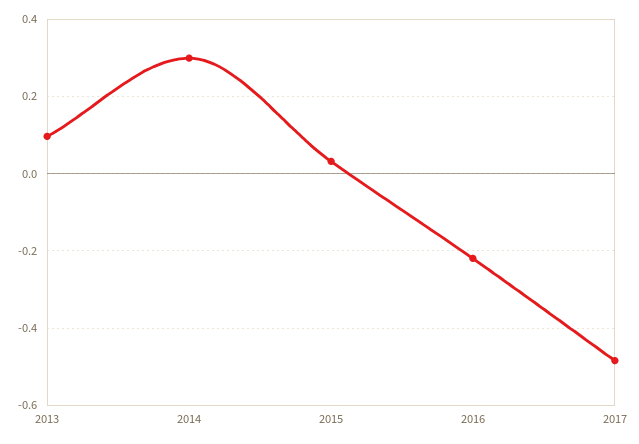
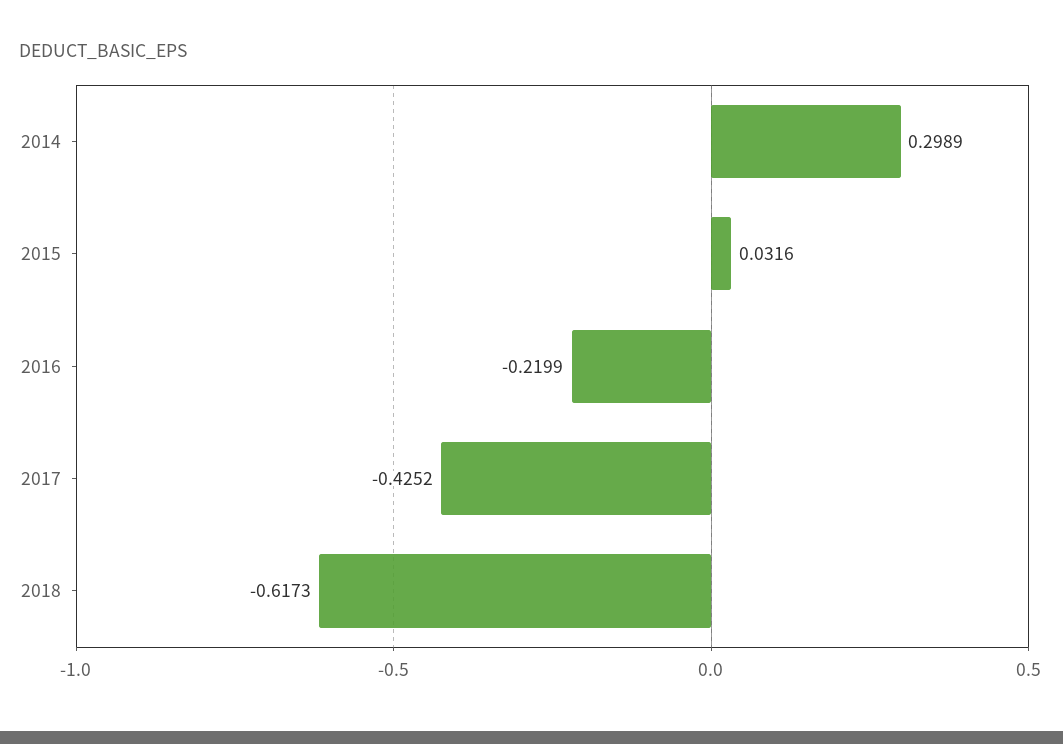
2013: 0.1 -> none
2017: -0.48 -> -0.4252
2018: none -> -0.6173

